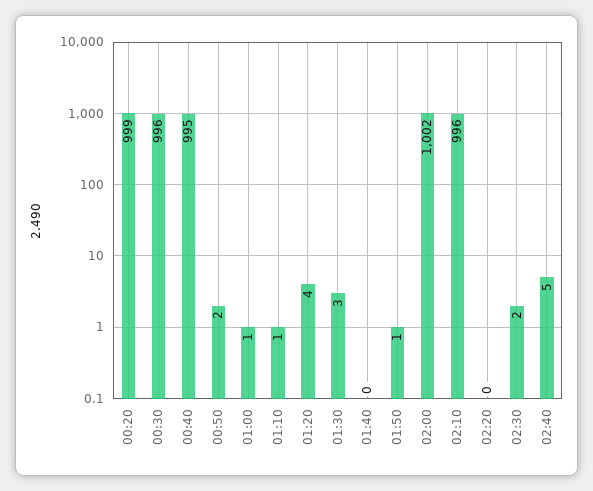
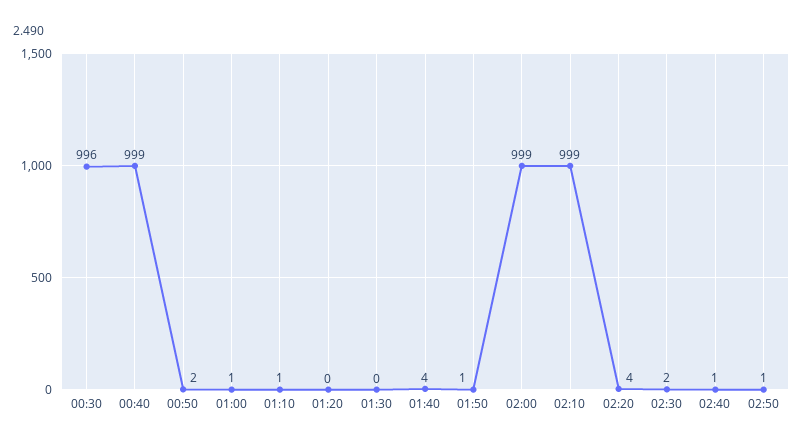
00:20: 999 -> none
00:40: 995 -> 999
01:20: 4 -> 0
01:30: 3 -> 0
01:40: 0 -> 4
02:00: 1002 -> 999
02:10: 996 -> 999
02:20: 0 -> 4
02:40: 5 -> 1
02:50: none -> 1

